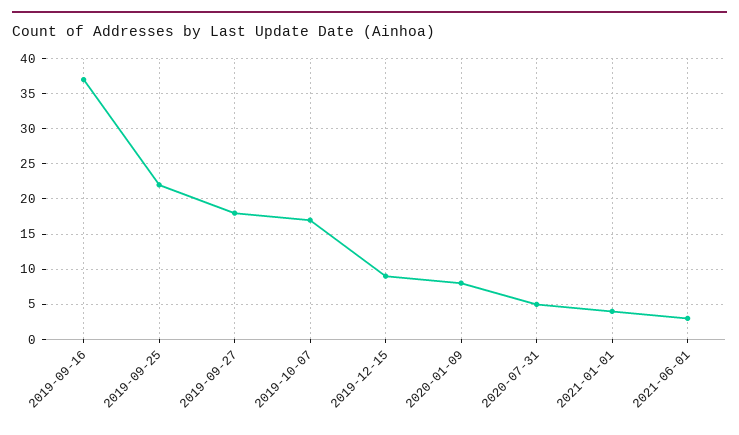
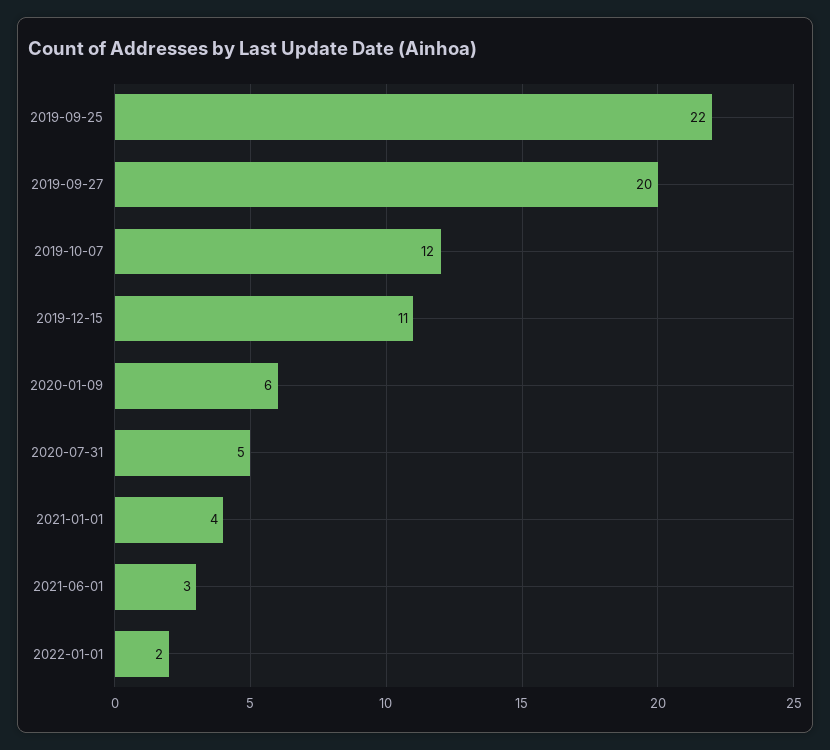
2019-09-16: 37 -> none
2019-09-27: 18 -> 20
2019-10-07: 17 -> 12
2019-12-15: 9 -> 11
2020-01-09: 8 -> 6
2022-01-01: none -> 2

